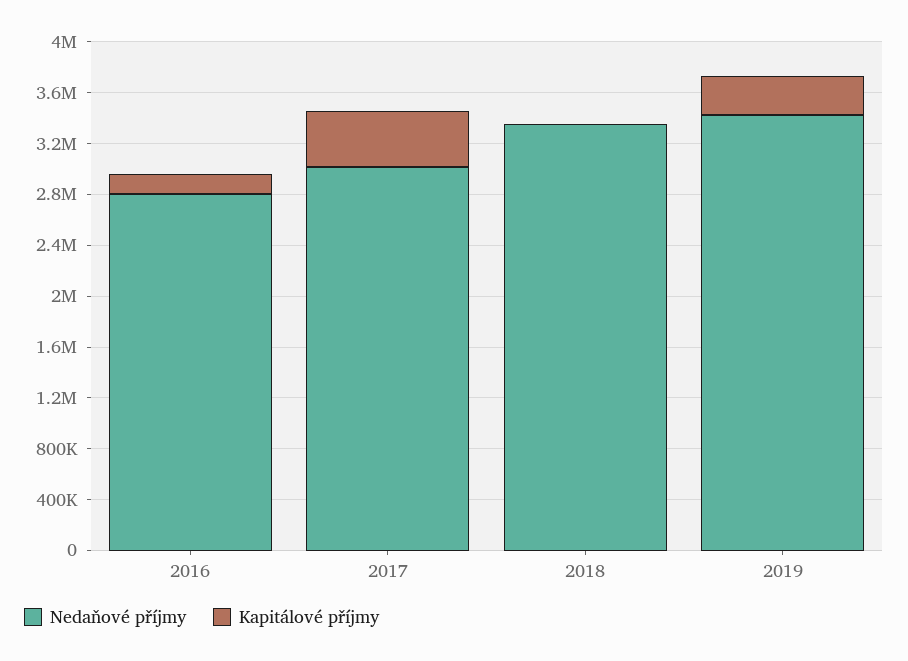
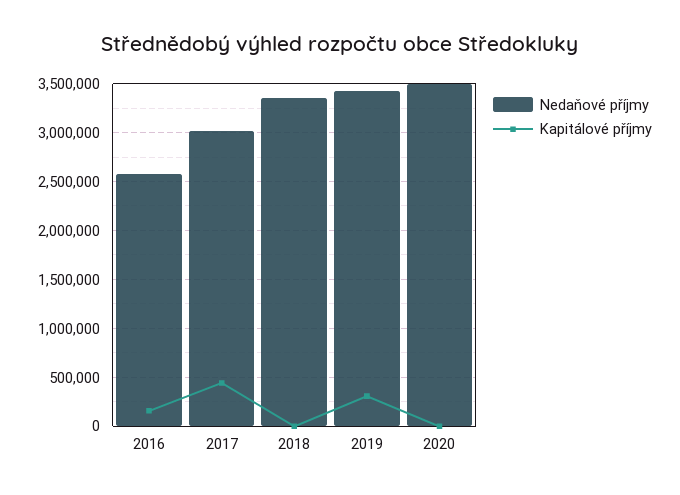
Nedaňové příjmy, 2016: 2800000 -> 2600000
Nedaňové příjmy, 2020: none -> 3500000
Kapitálové příjmy, 2020: none -> 0

